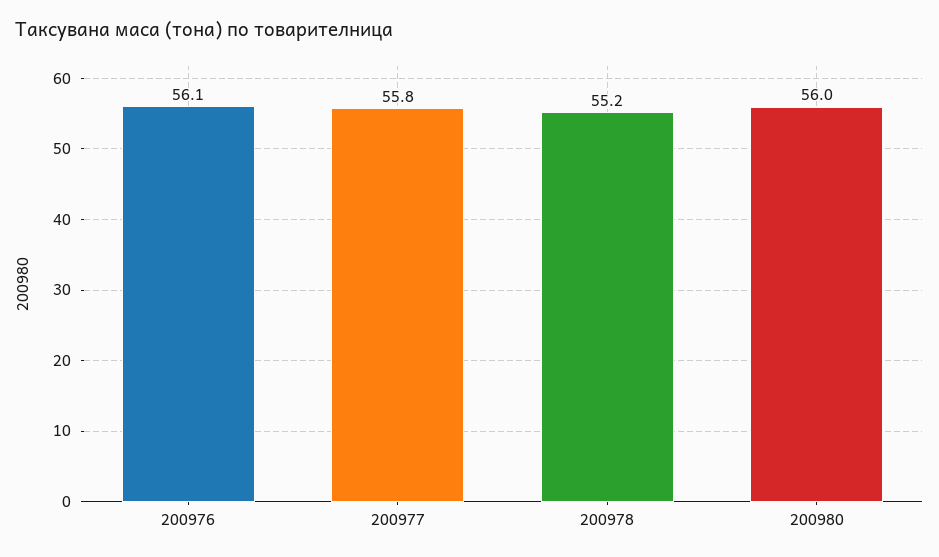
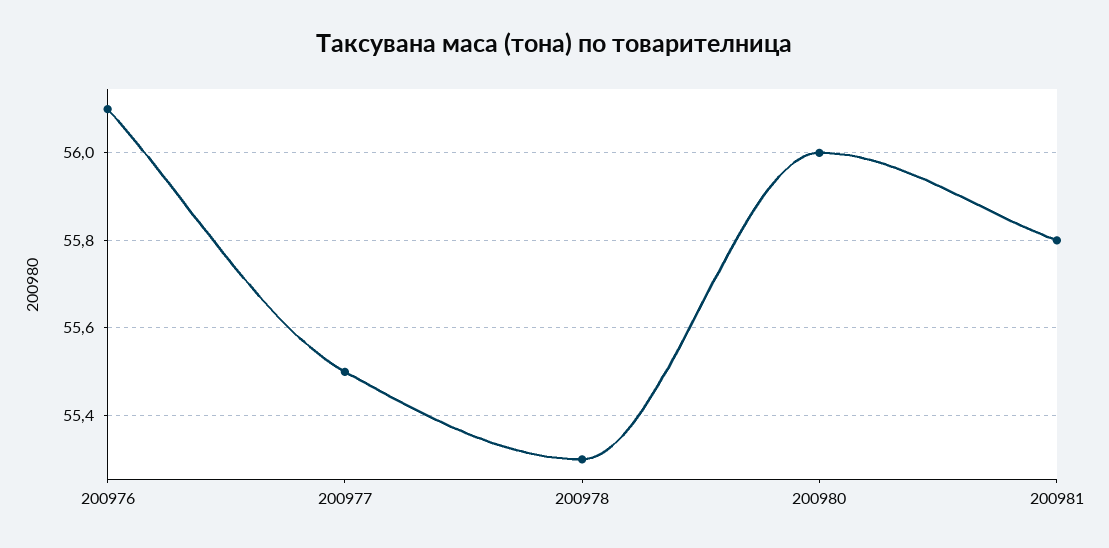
200977: 55.8 -> 55.5
200978: 55.2 -> 55.3
200981: none -> 55.8

